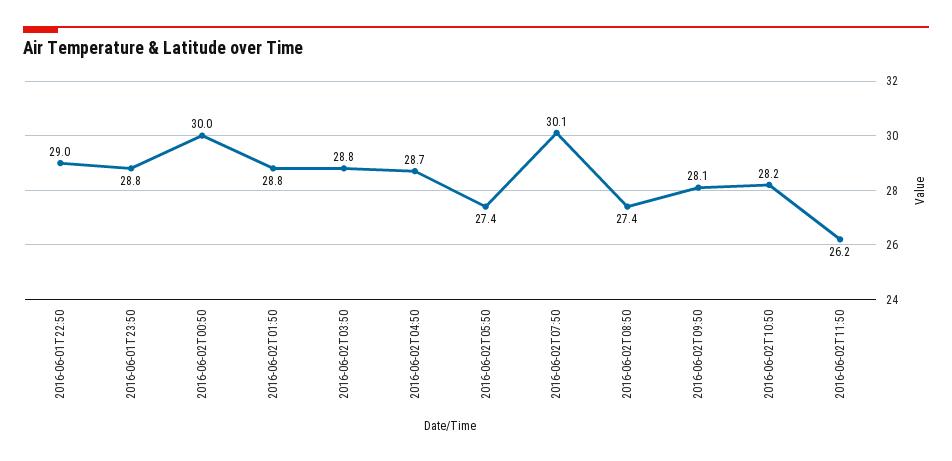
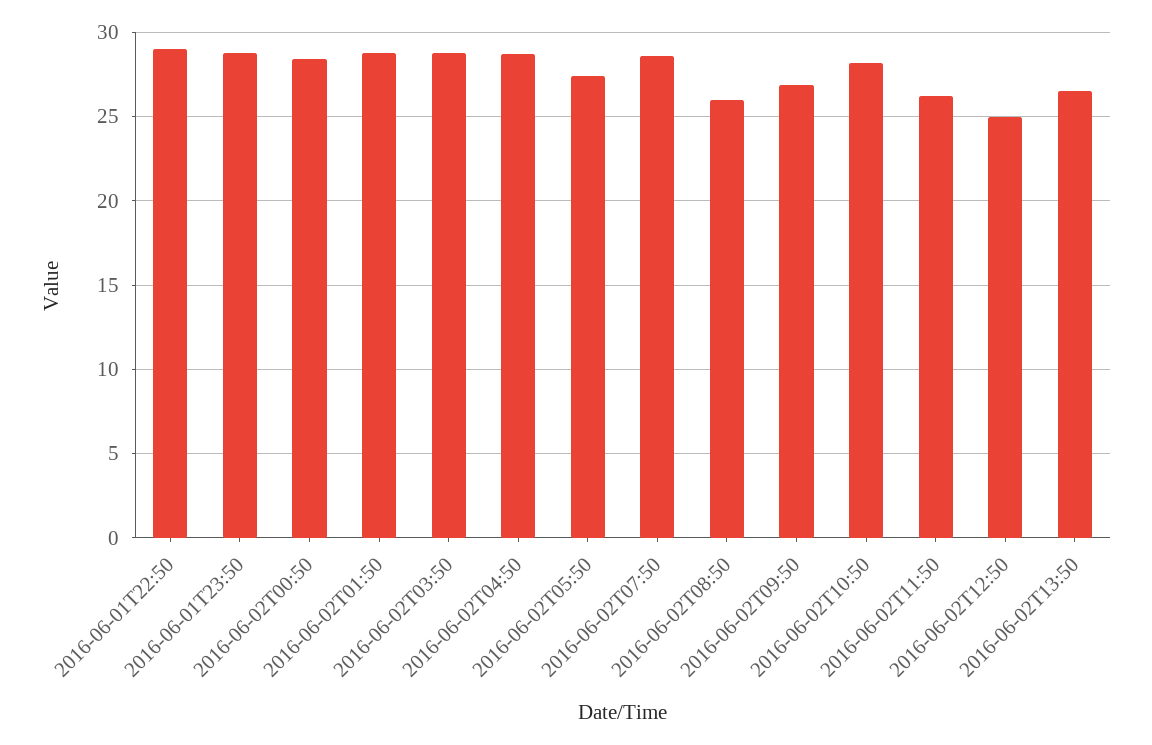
2016-06-02T00:50: 30 -> 28.5
2016-06-02T07:50: 30.1 -> 28.5
2016-06-02T08:50: 27.4 -> 26
2016-06-02T09:50: 28.1 -> 27
2016-06-02T12:50: none -> 25
2016-06-02T13:50: none -> 26.5

